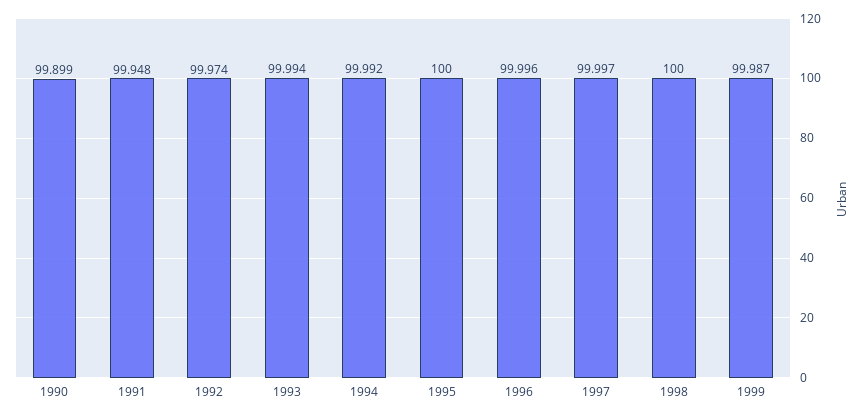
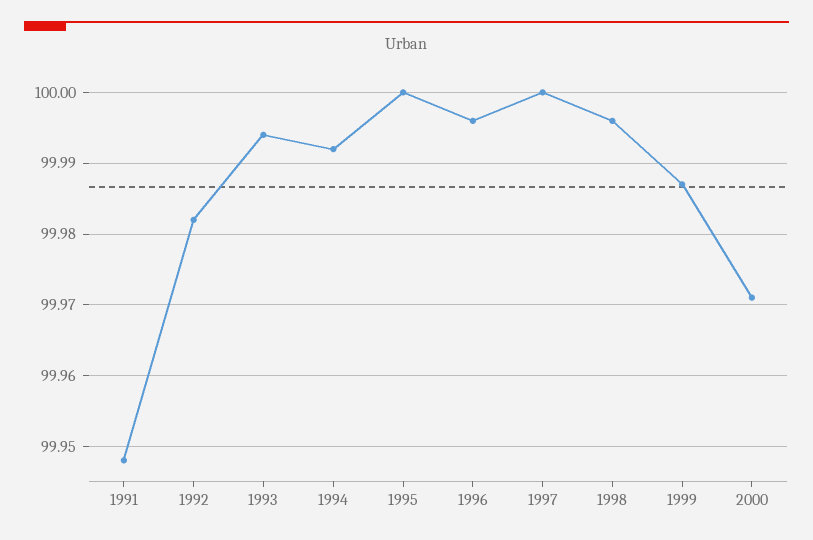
1990: 99.899 -> none
1992: 99.974 -> 99.982
1997: 99.997 -> 100
1998: 100 -> 99.996
2000: none -> 99.971

